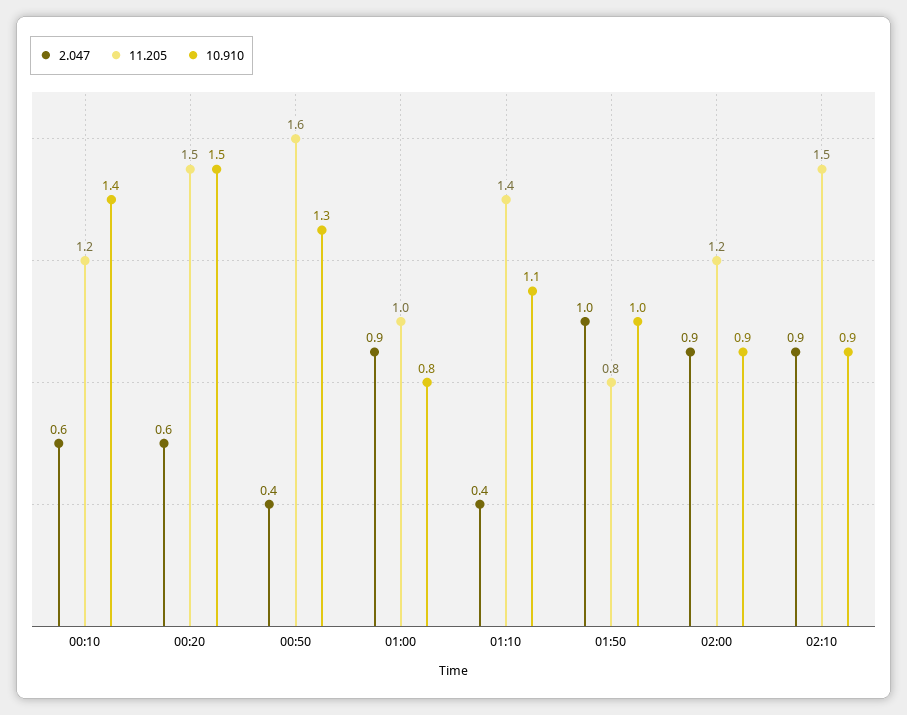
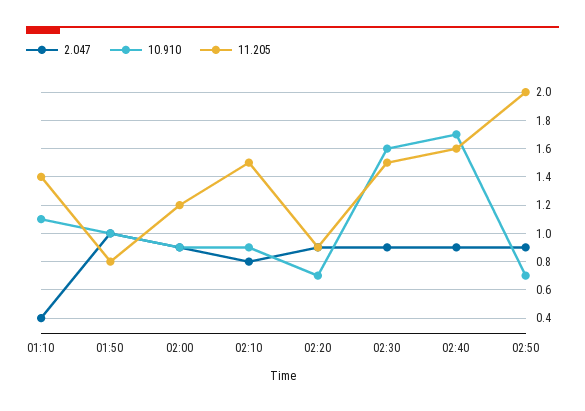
2.047, 00:10: 0.6 -> none
11.205, 00:10: 1.2 -> none
10.910, 00:10: 1.4 -> none
2.047, 00:20: 0.6 -> none
11.205, 00:20: 1.5 -> none
10.910, 00:20: 1.5 -> none
2.047, 00:50: 0.4 -> none
11.205, 00:50: 1.6 -> none
10.910, 00:50: 1.3 -> none
2.047, 01:00: 0.9 -> none
11.205, 01:00: 1 -> none
10.910, 01:00: 0.8 -> none
2.047, 02:10: 0.9 -> 0.8
2.047, 02:20: none -> 0.9
10.910, 02:20: none -> 0.7
11.205, 02:20: none -> 0.9
2.047, 02:30: none -> 0.9
10.910, 02:30: none -> 1.6
11.205, 02:30: none -> 1.5
2.047, 02:40: none -> 0.9
10.910, 02:40: none -> 1.7
11.205, 02:40: none -> 1.6
2.047, 02:50: none -> 0.9
10.910, 02:50: none -> 0.7
11.205, 02:50: none -> 2

